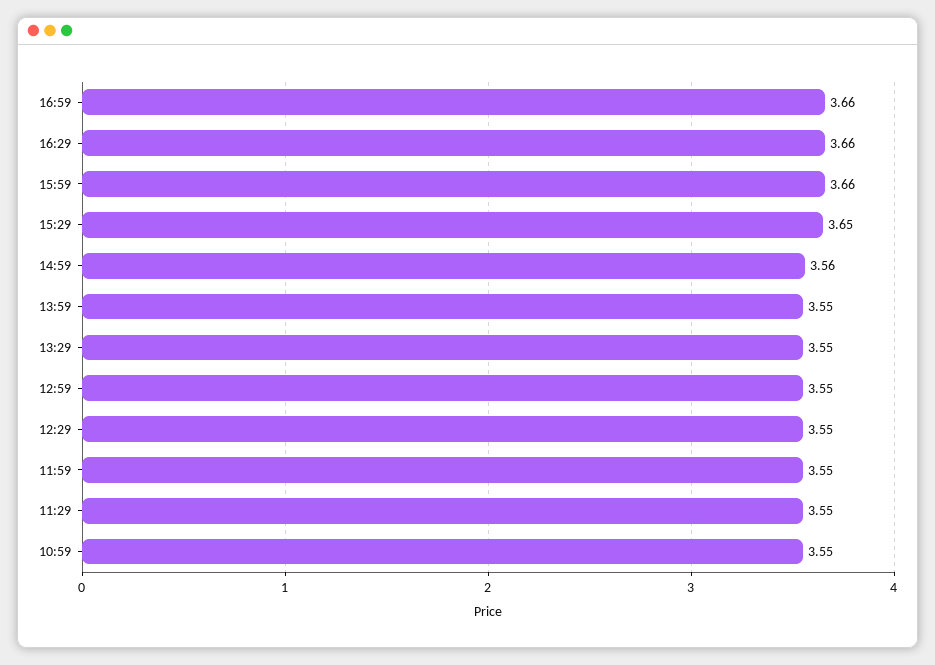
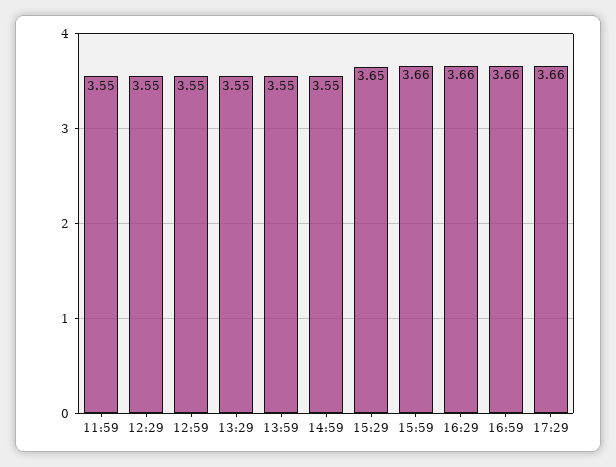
14:59: 3.56 -> 3.55
11:29: 3.55 -> none
10:59: 3.55 -> none
17:29: none -> 3.66

